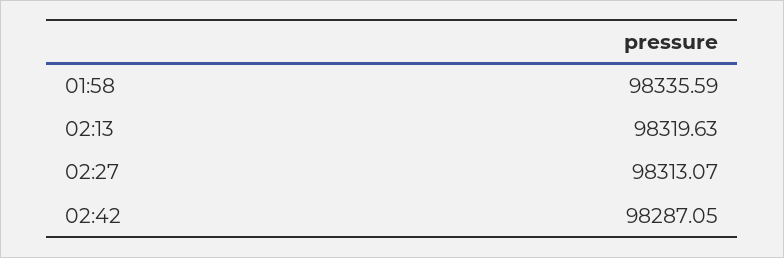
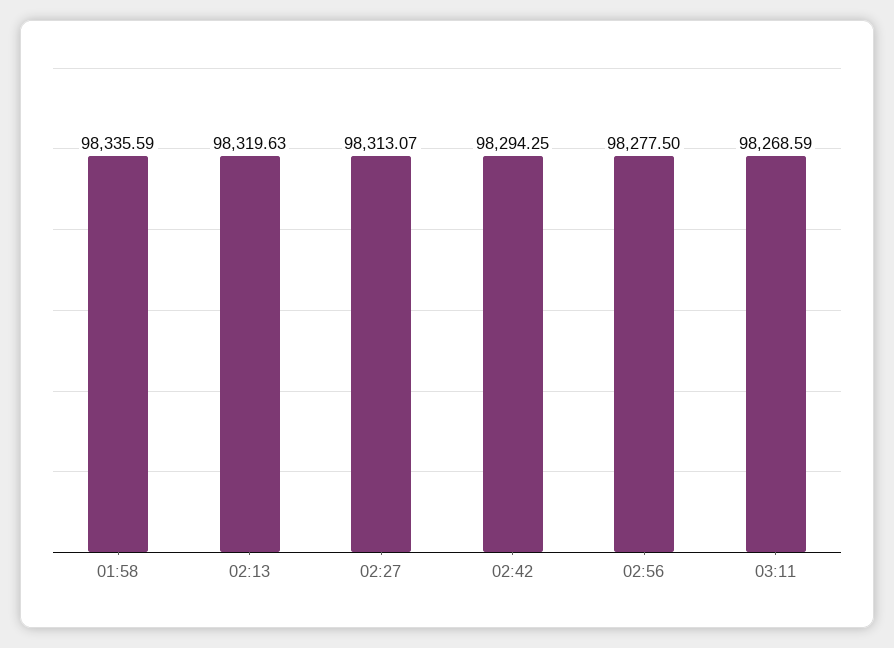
02:42: 98287.05 -> 98294.25
02:56: none -> 98277.5
03:11: none -> 98268.59

